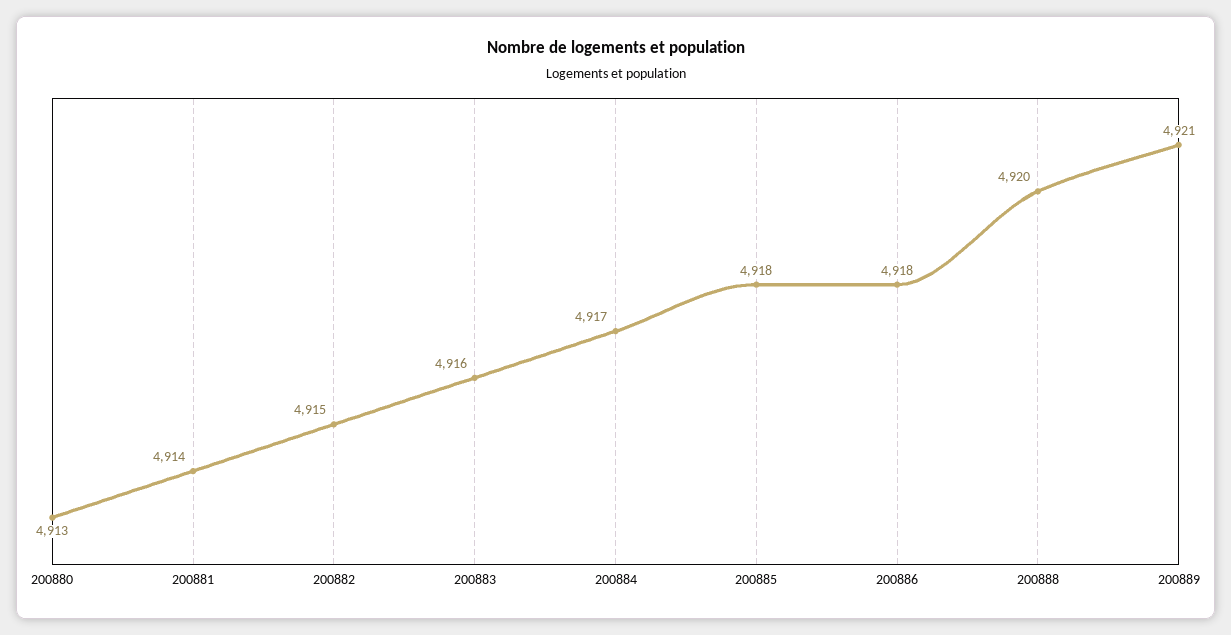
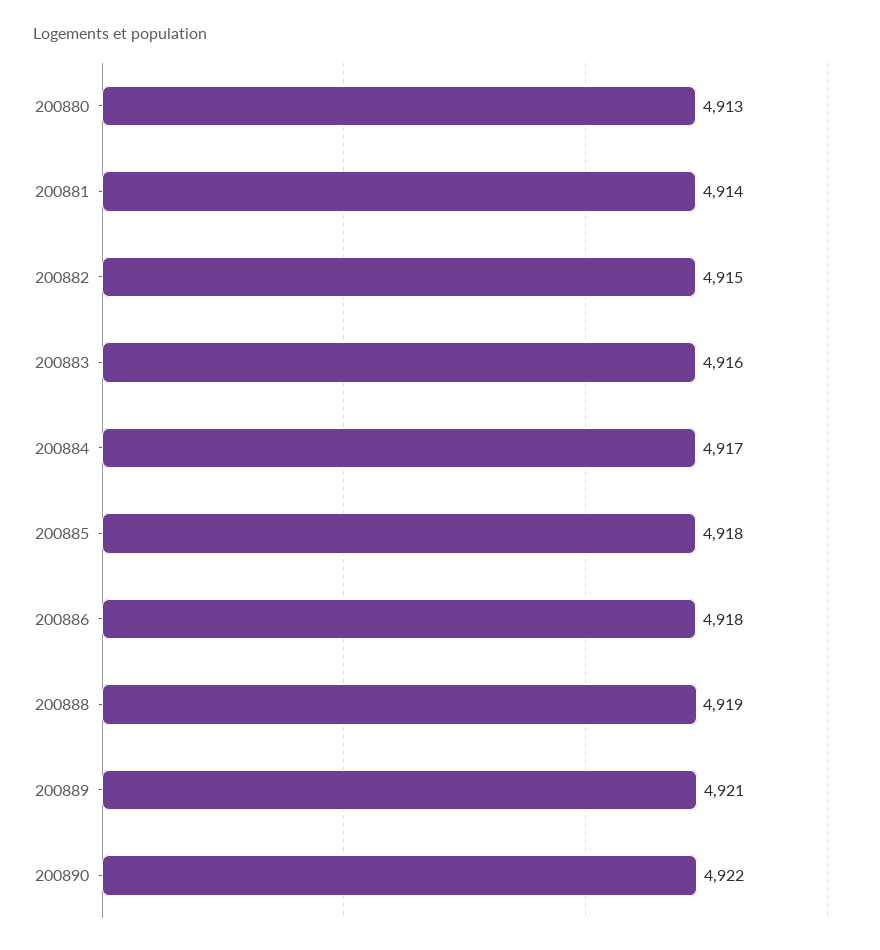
200888: 4920 -> 4919
200890: none -> 4922

